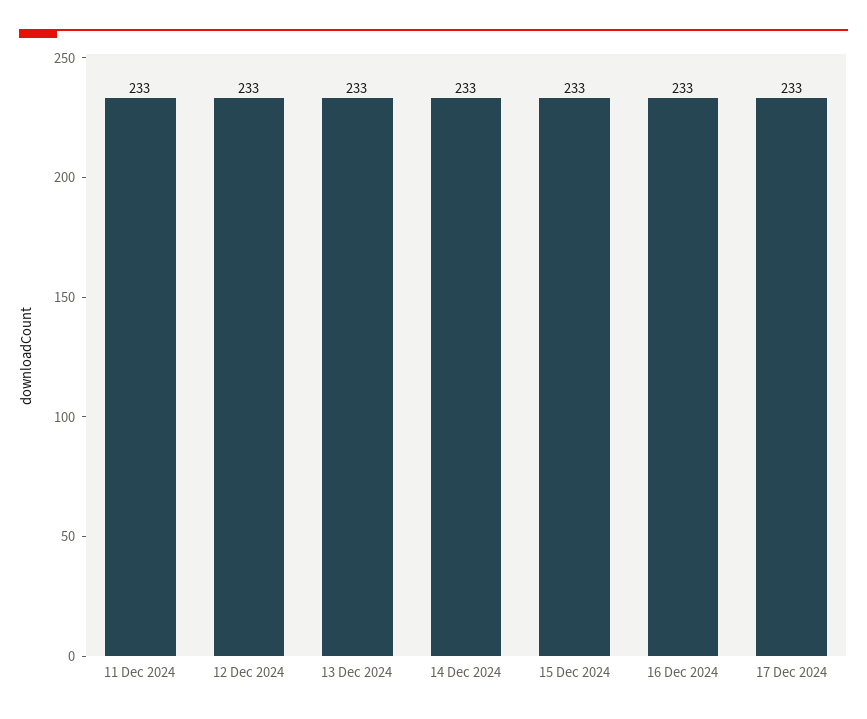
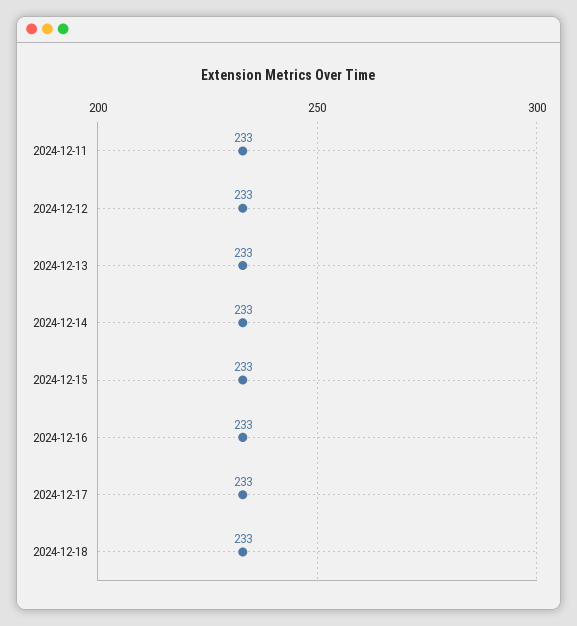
2024-12-18: none -> 233

